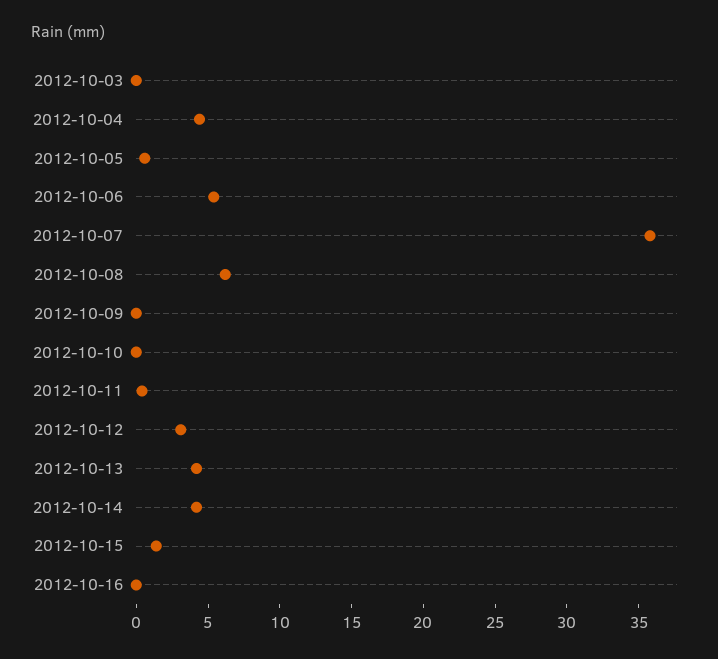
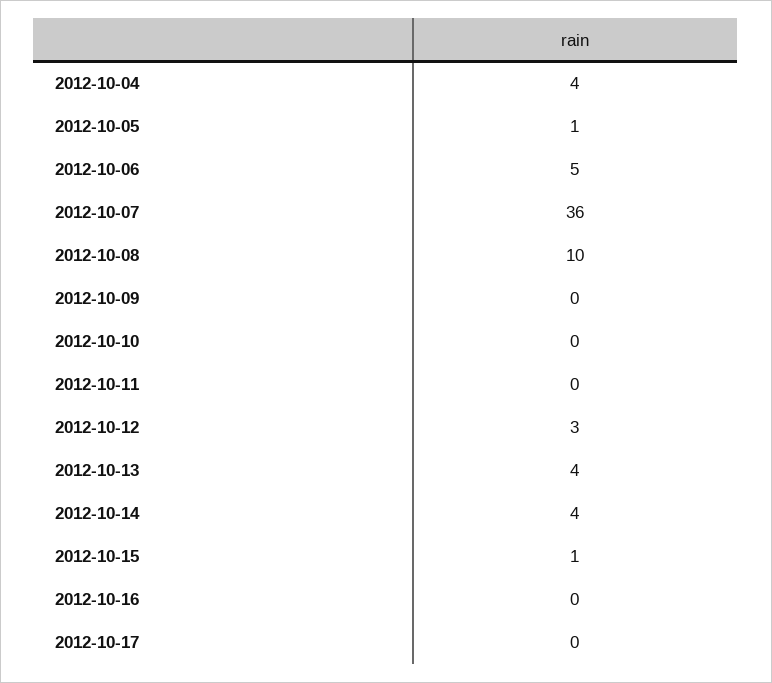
2012-10-03: 0 -> none
2012-10-08: 6 -> 10
2012-10-17: none -> 0

